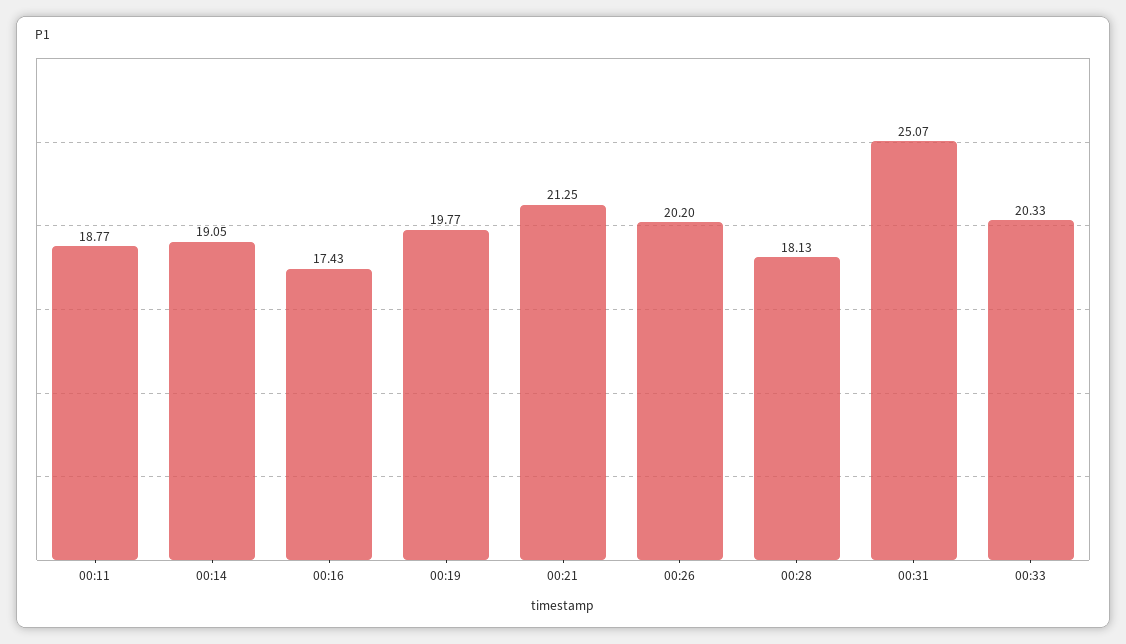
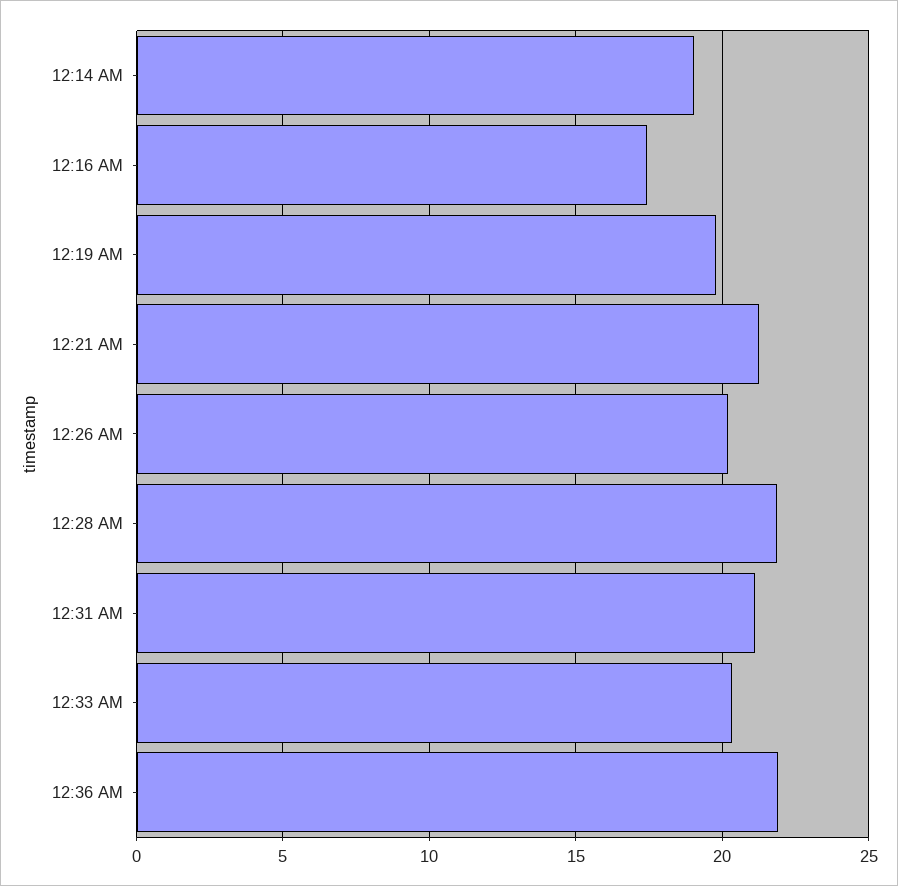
00:11: 18.77 -> none
00:28: 18.13 -> 22
00:31: 25.07 -> 21
12:36 AM: none -> 22

